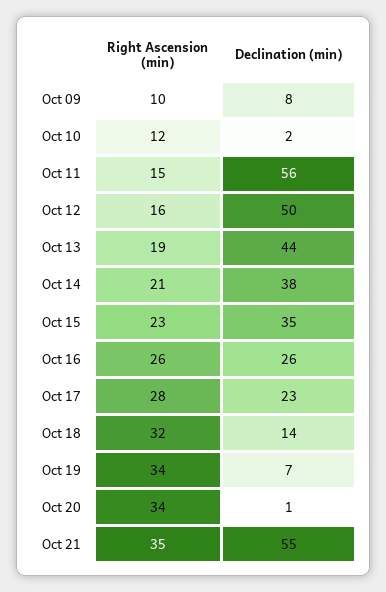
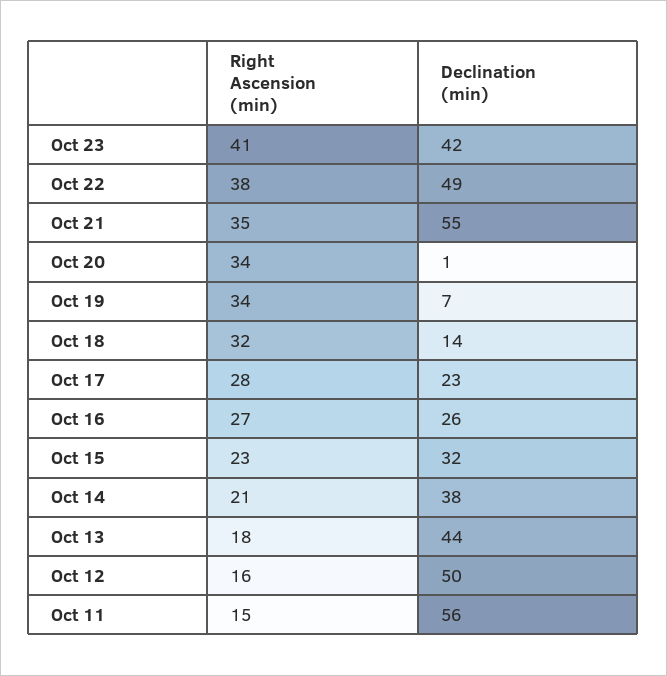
Right Ascension (min), Oct 09: 10 -> none
Declination (min), Oct 09: 8 -> none
Right Ascension (min), Oct 10: 12 -> none
Declination (min), Oct 10: 2 -> none
Right Ascension (min), Oct 13: 19 -> 18
Declination (min), Oct 15: 35 -> 32
Right Ascension (min), Oct 16: 26 -> 27
Right Ascension (min), Oct 23: none -> 41
Declination (min), Oct 23: none -> 42
Right Ascension (min), Oct 22: none -> 38
Declination (min), Oct 22: none -> 49

